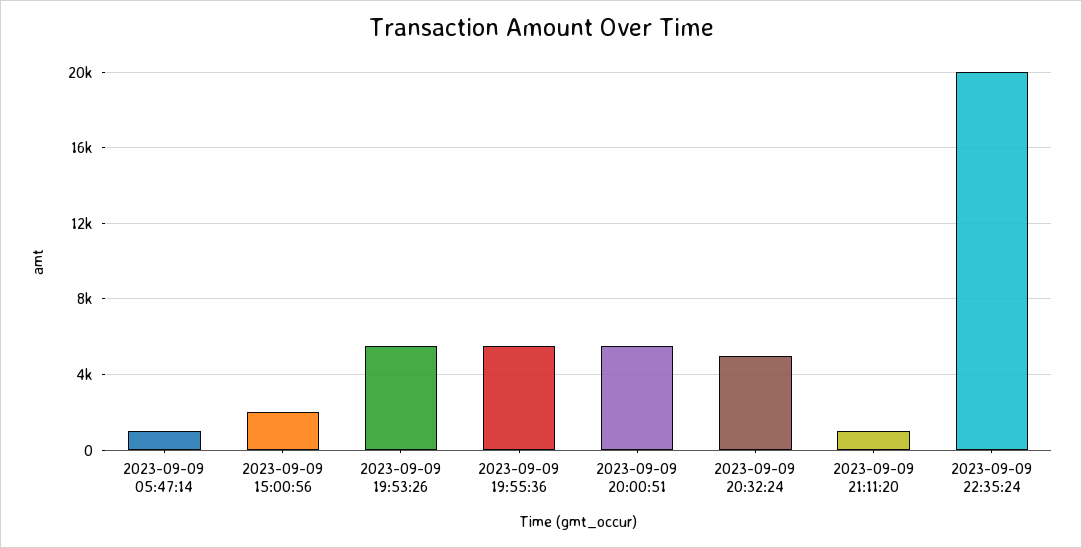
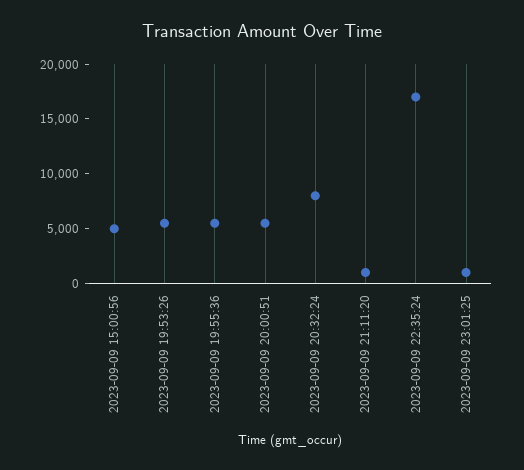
2023-09-09 05:47:14: 1000 -> none
2023-09-09 15:00:56: 2000 -> 5000
2023-09-09 20:32:24: 5000 -> 8000
2023-09-09 22:35:24: 20000 -> 17000
2023-09-09 23:01:25: none -> 1000

